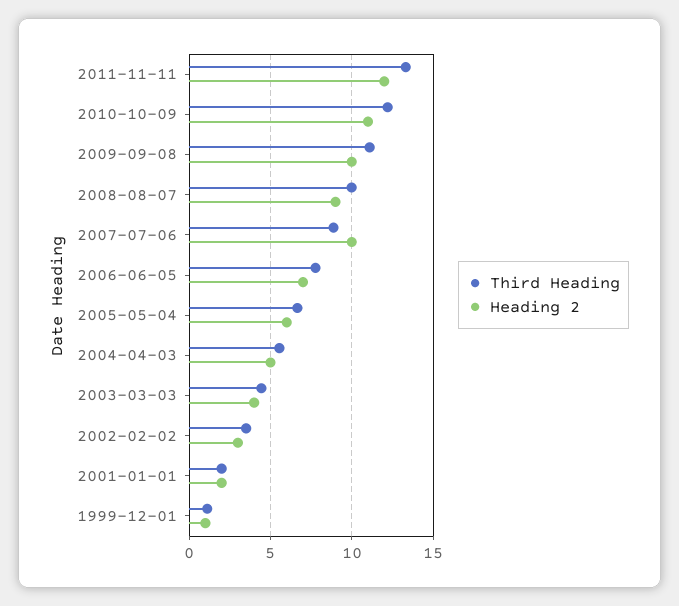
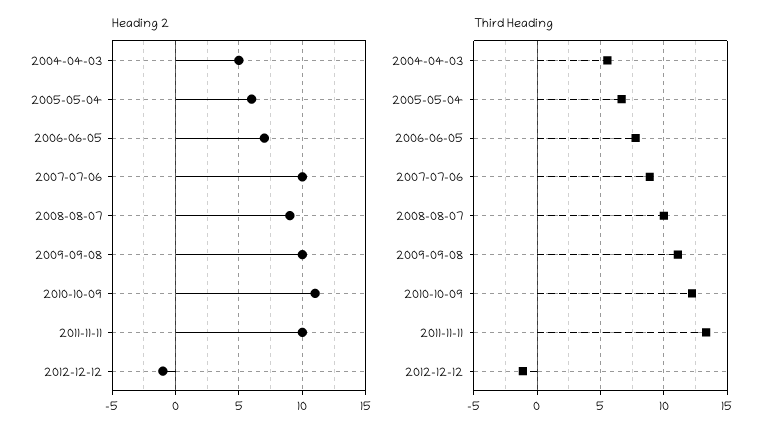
Heading 2, 2011-11-11: 12 -> 10
Third Heading, 2003-03-03: 4.5 -> none
Heading 2, 2003-03-03: 4 -> none
Third Heading, 2002-02-02: 3.5 -> none
Heading 2, 2002-02-02: 3 -> none
Third Heading, 2001-01-01: 2 -> none
Heading 2, 2001-01-01: 2 -> none
Third Heading, 1999-12-01: 1 -> none
Heading 2, 1999-12-01: 1 -> none
Heading 2, 2012-12-12: none -> -1
Third Heading, 2012-12-12: none -> -1

